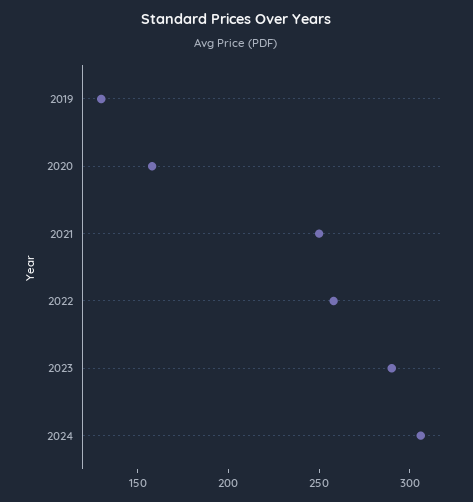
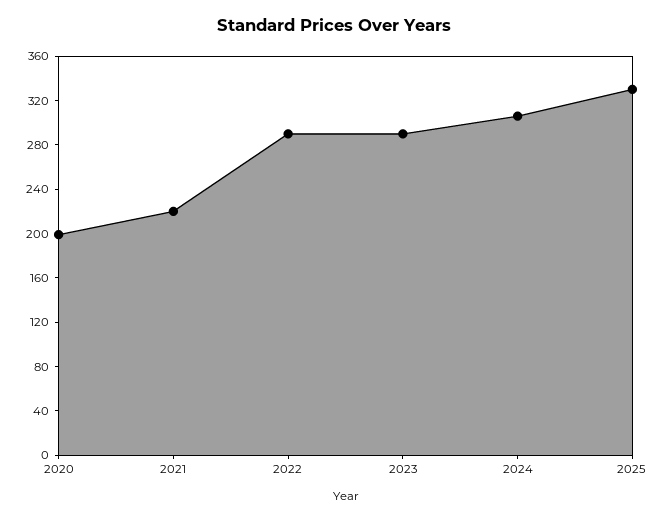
2019: 130 -> none
2020: 160 -> 200
2021: 250 -> 220
2022: 260 -> 290
2025: none -> 330

